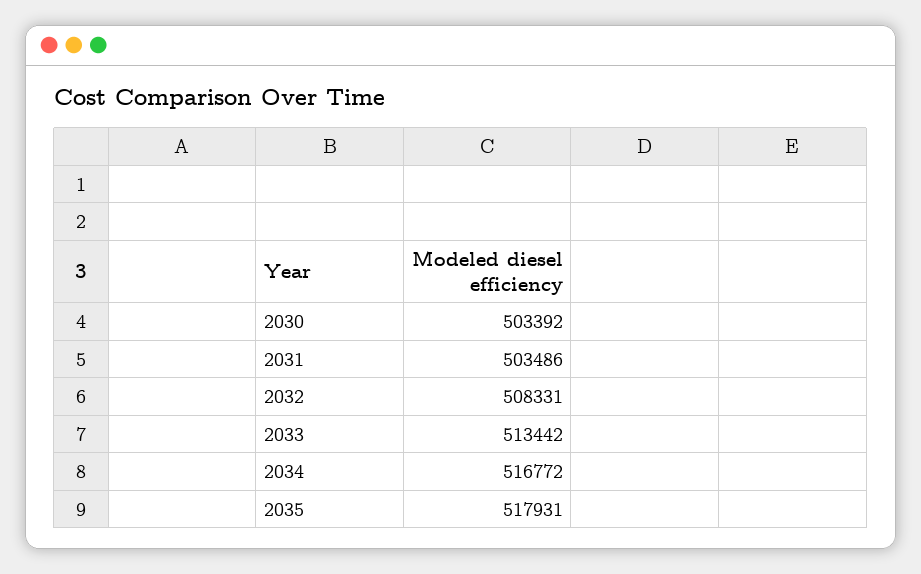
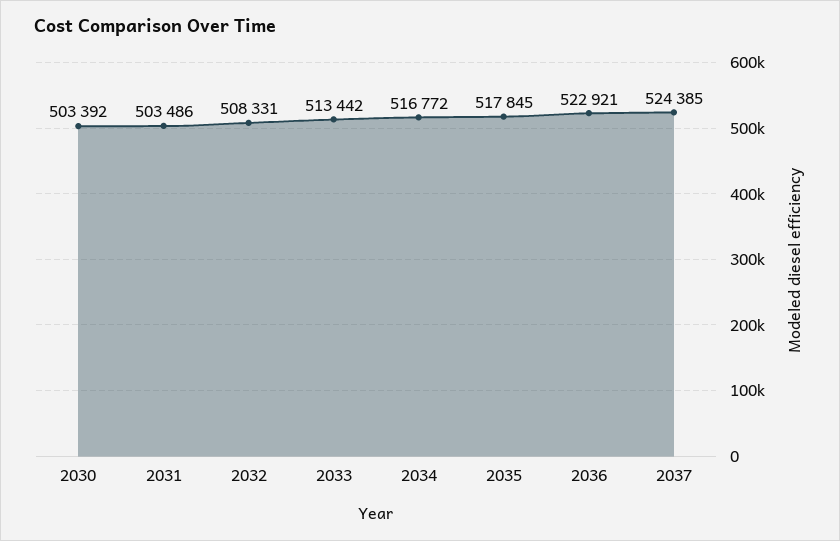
2035: 517931 -> 517845
2036: none -> 522921
2037: none -> 524385

